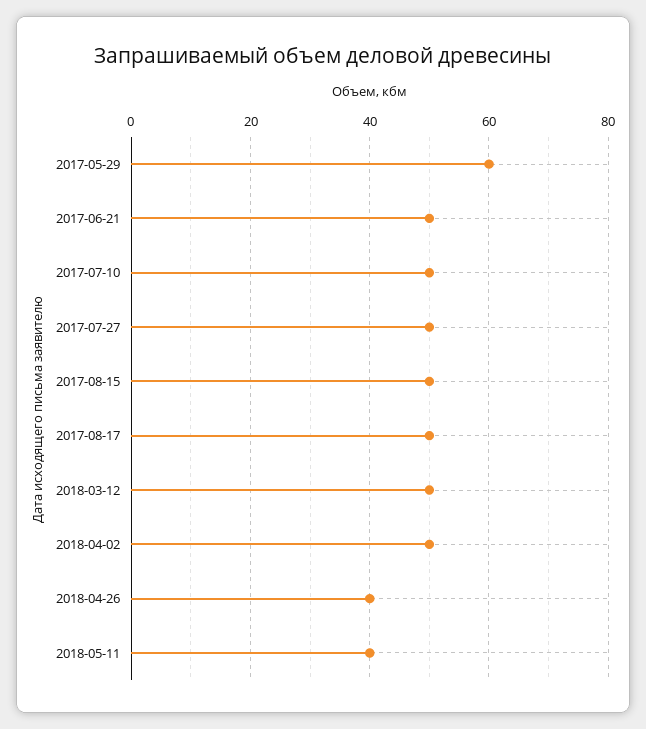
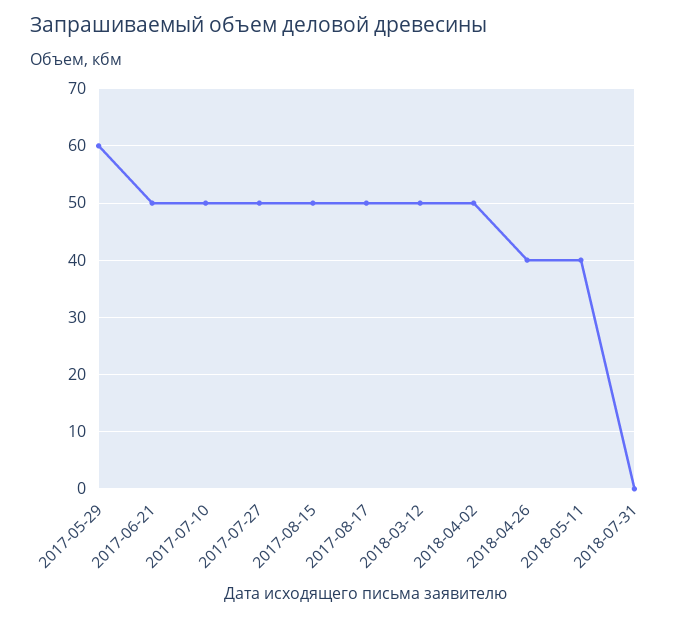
2018-07-31: none -> 0

